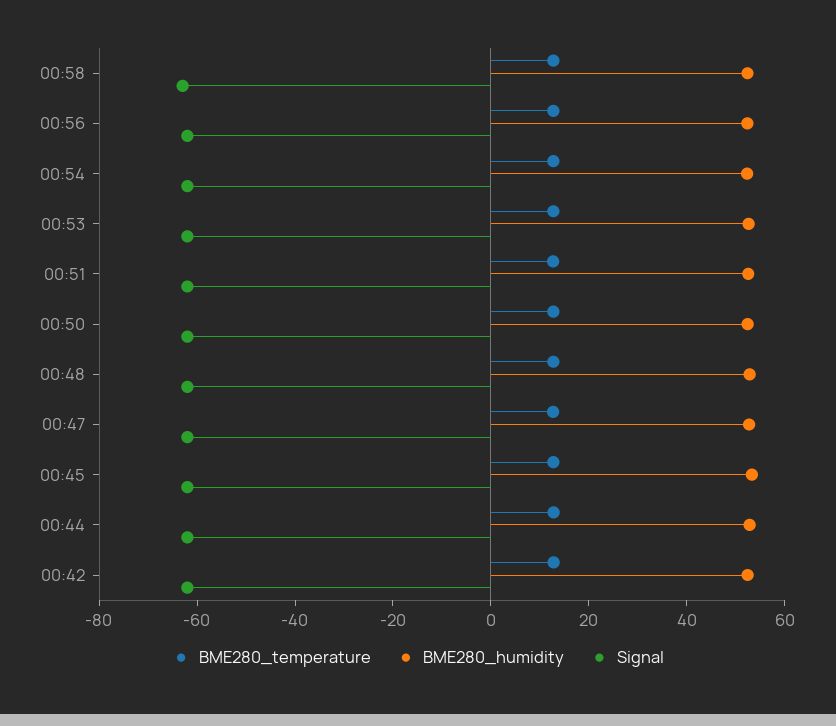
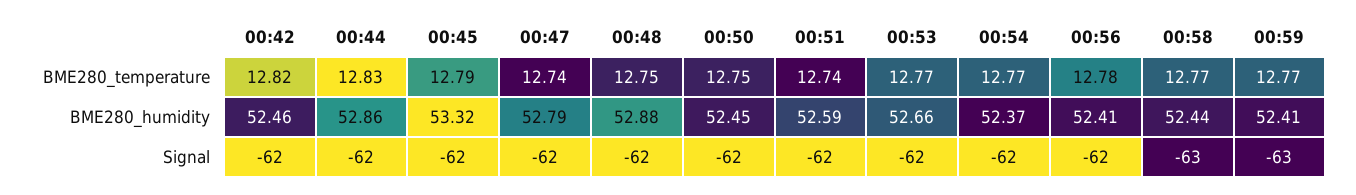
BME280_temperature, 00:59: none -> 12.77
BME280_humidity, 00:59: none -> 52.41
Signal, 00:59: none -> -63

